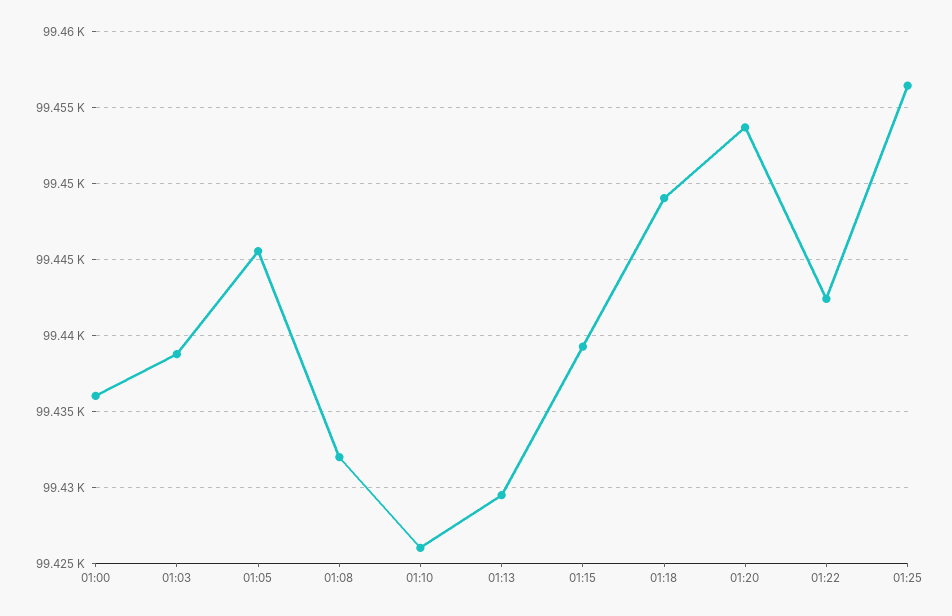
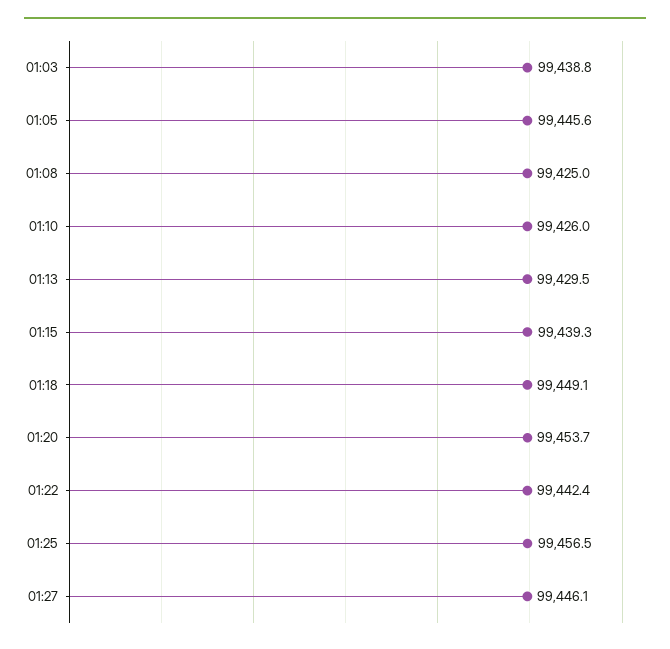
01:00: 99436 -> none
01:08: 99432 -> 99425
01:27: none -> 99446.1

